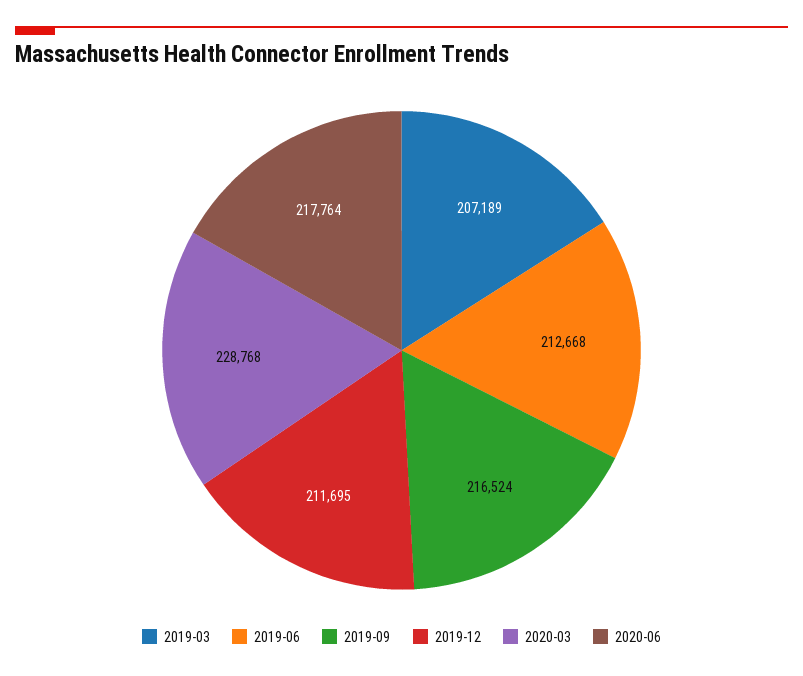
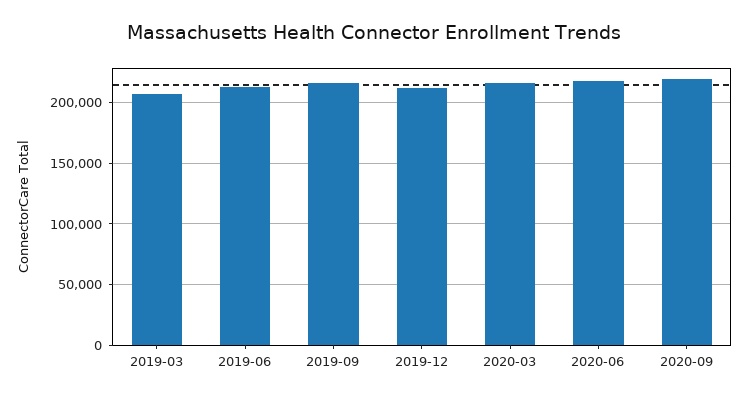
2020-03: 228768 -> 215000
2020-09: none -> 220000

